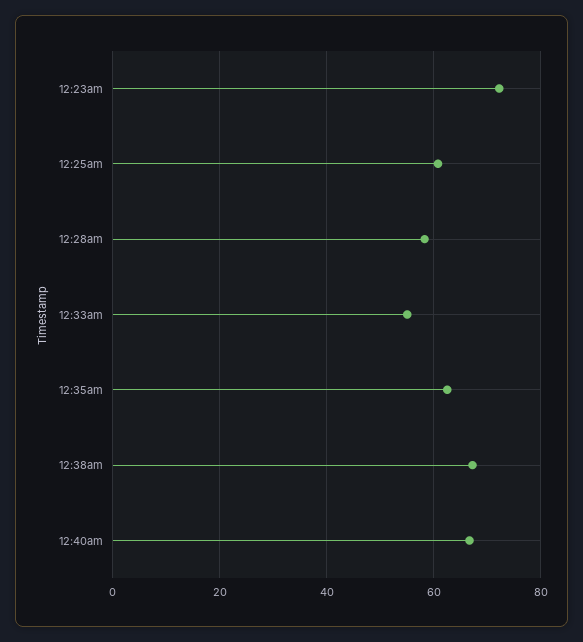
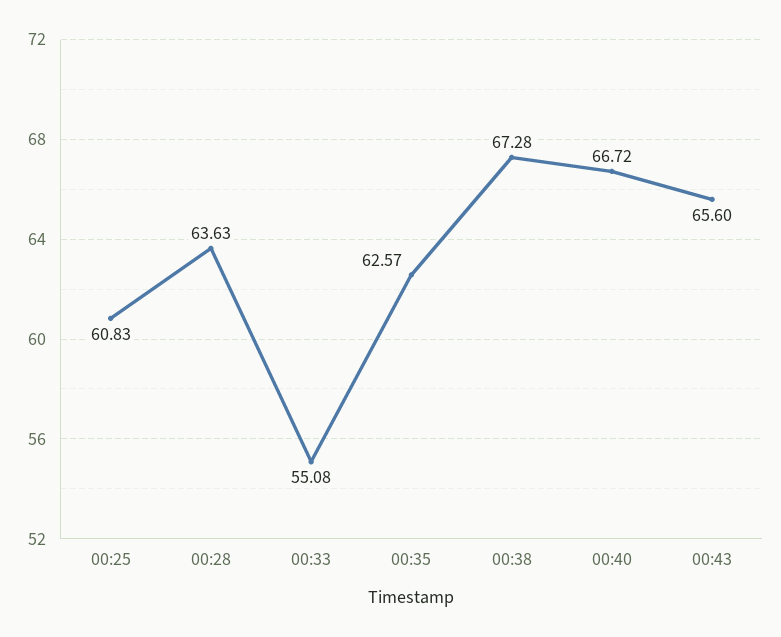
12:23am: 72 -> none
12:28am: 58 -> 63.63
00:43: none -> 65.6

